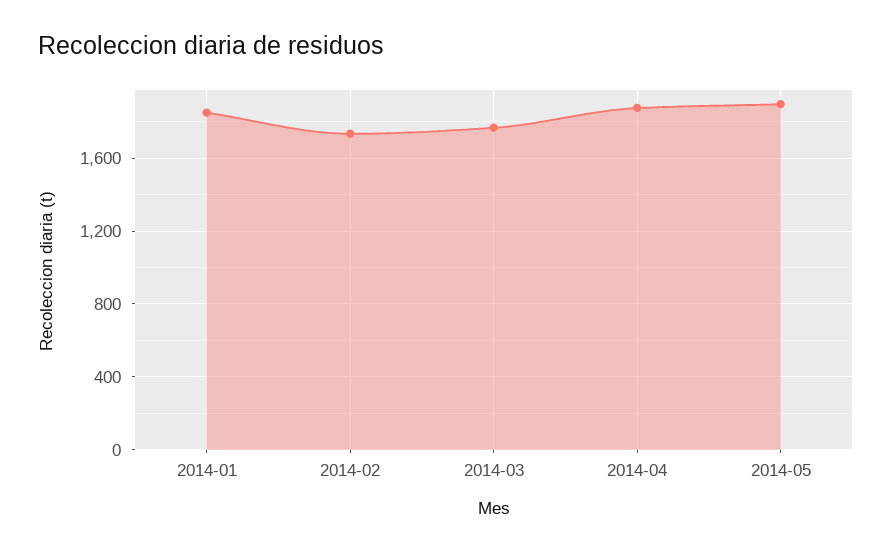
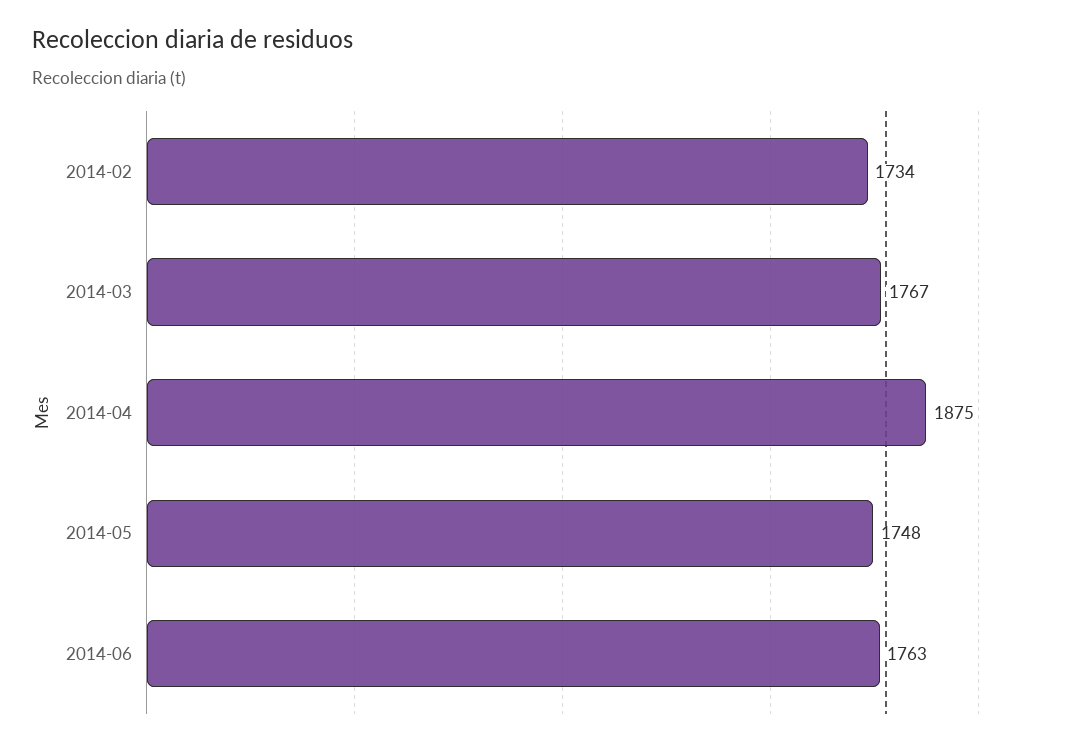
2014-01: 1850 -> none
2014-05: 1900 -> 1748
2014-06: none -> 1763

